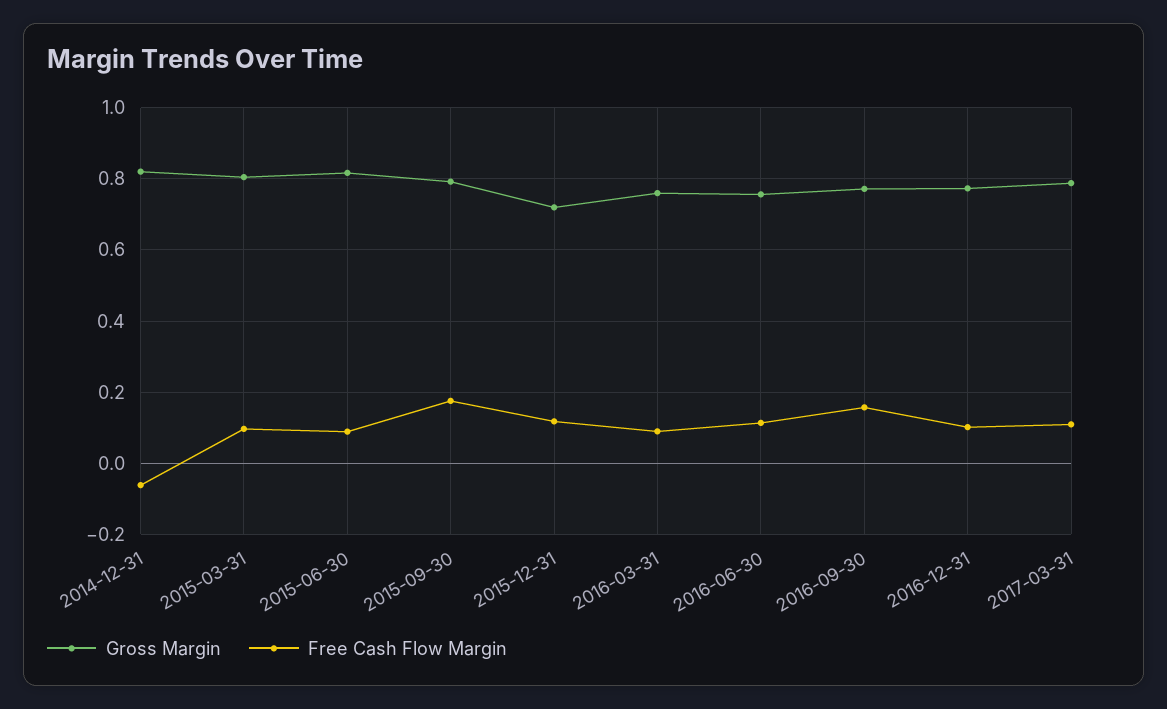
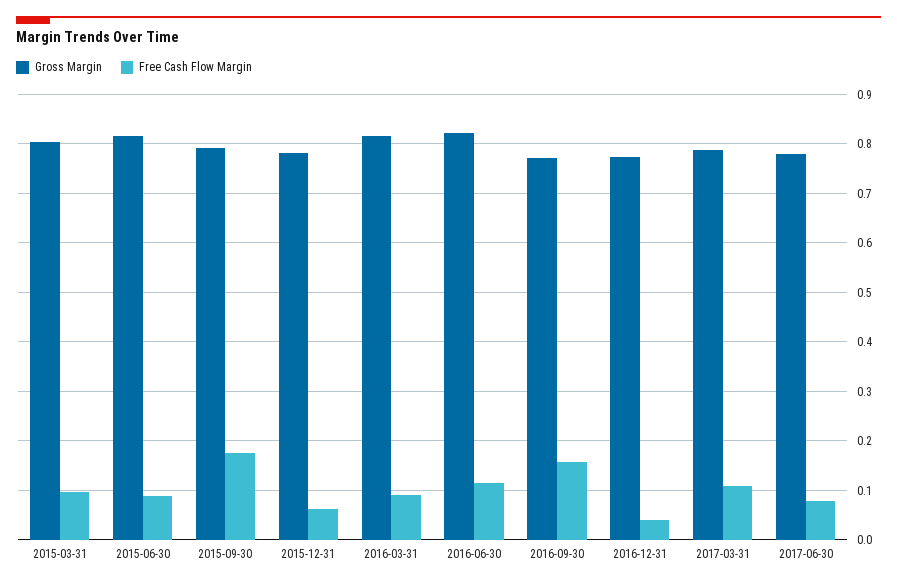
Gross Margin, 2014-12-31: 0.82 -> none
Free Cash Flow Margin, 2014-12-31: -0.06 -> none
Gross Margin, 2015-12-31: 0.72 -> 0.78
Free Cash Flow Margin, 2015-12-31: 0.12 -> 0.06
Gross Margin, 2016-03-31: 0.76 -> 0.82
Gross Margin, 2016-06-30: 0.76 -> 0.82
Free Cash Flow Margin, 2016-12-31: 0.1 -> 0.04
Gross Margin, 2017-06-30: none -> 0.78
Free Cash Flow Margin, 2017-06-30: none -> 0.08

